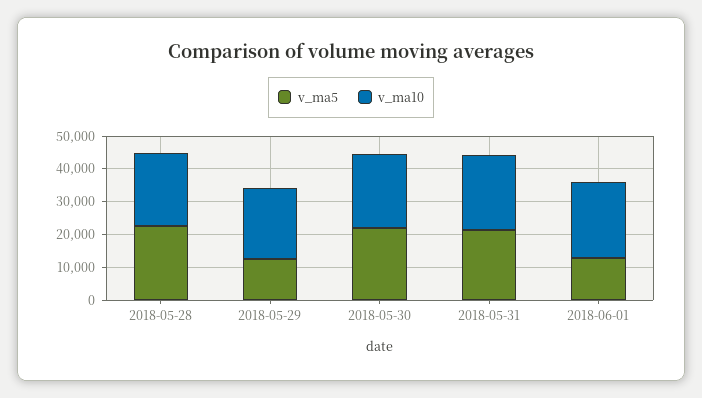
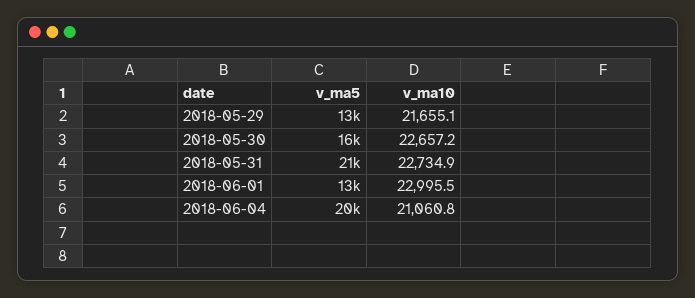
v_ma5, 2018-05-28: 22500 -> none
v_ma10, 2018-05-28: 22500 -> none
v_ma5, 2018-05-30: 22500 -> 16000
v_ma5, 2018-06-04: none -> 20000
v_ma10, 2018-06-04: none -> 21060.8

